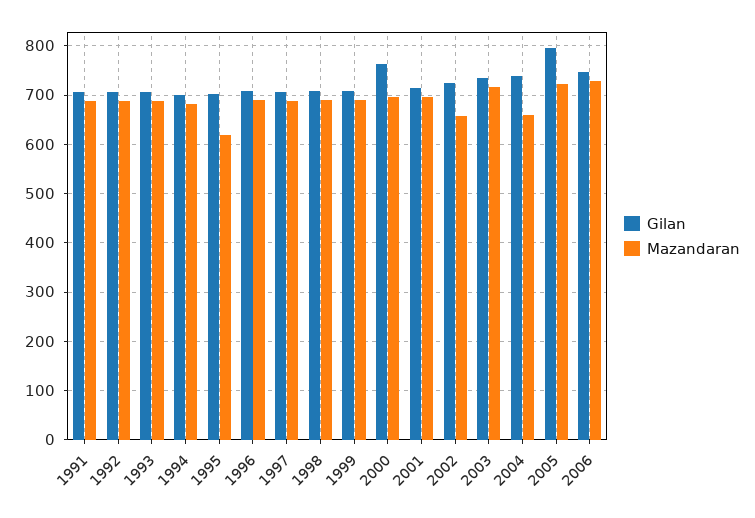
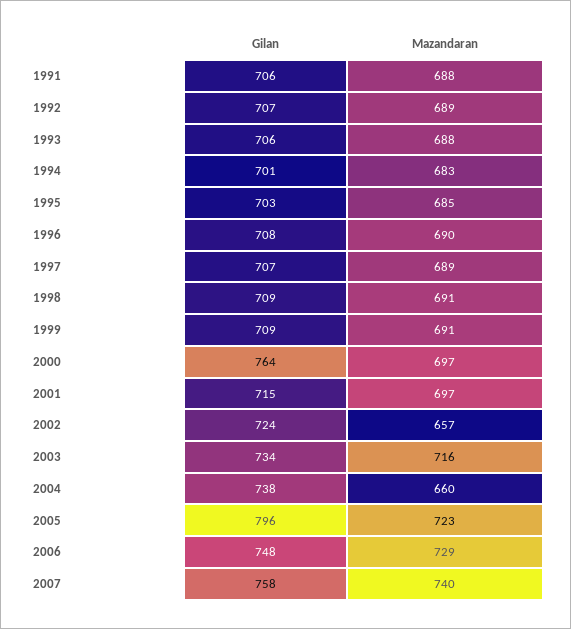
Mazandaran, 1995: 620 -> 685
Gilan, 2007: none -> 758
Mazandaran, 2007: none -> 740

